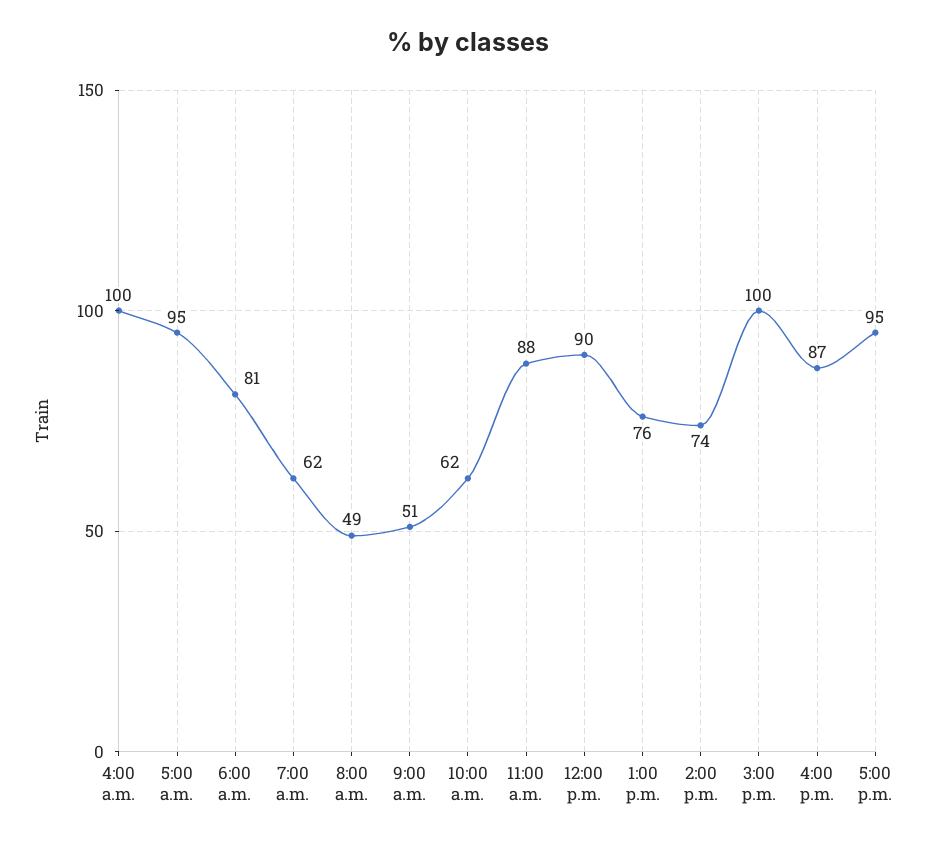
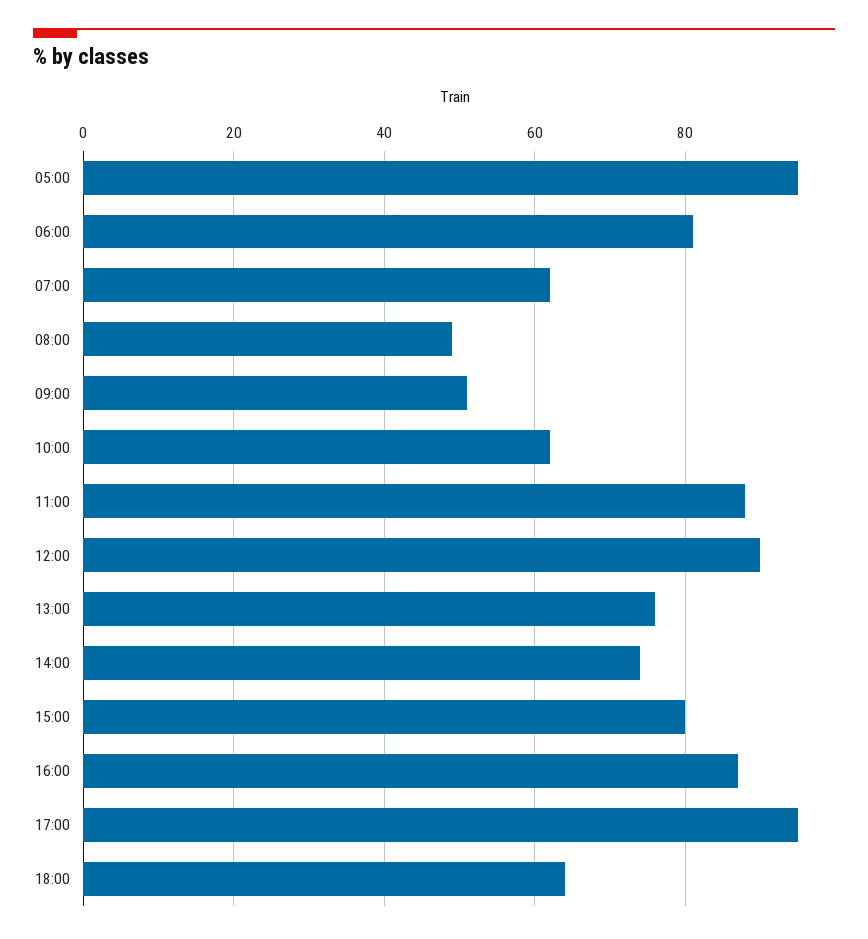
4:00 a.m.: 100 -> none
3:00 p.m.: 100 -> 80
18:00: none -> 65

